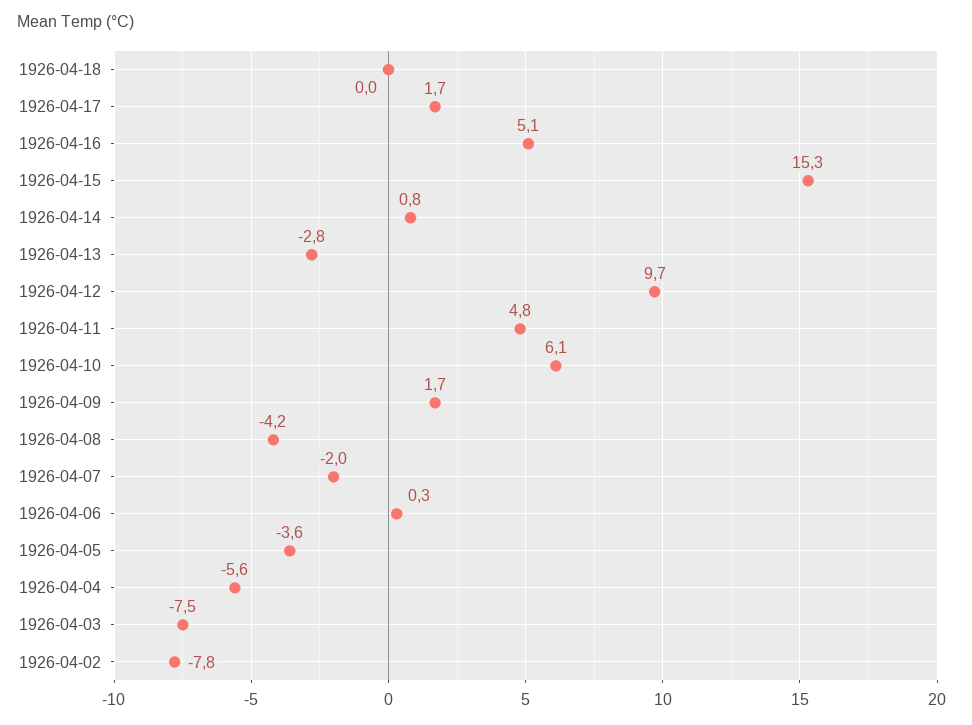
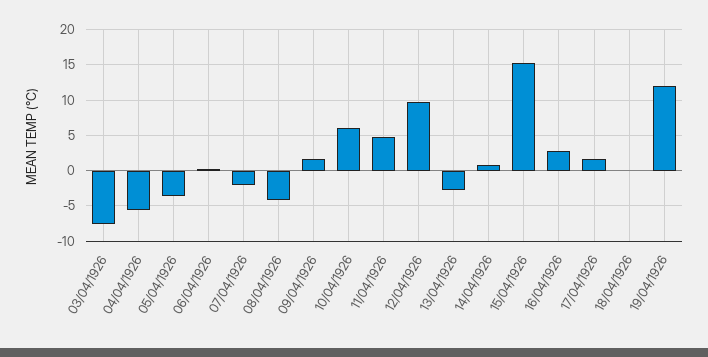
1926-04-16: 5.1 -> 3
1926-04-02: -7.8 -> none
19/04/1926: none -> 12

